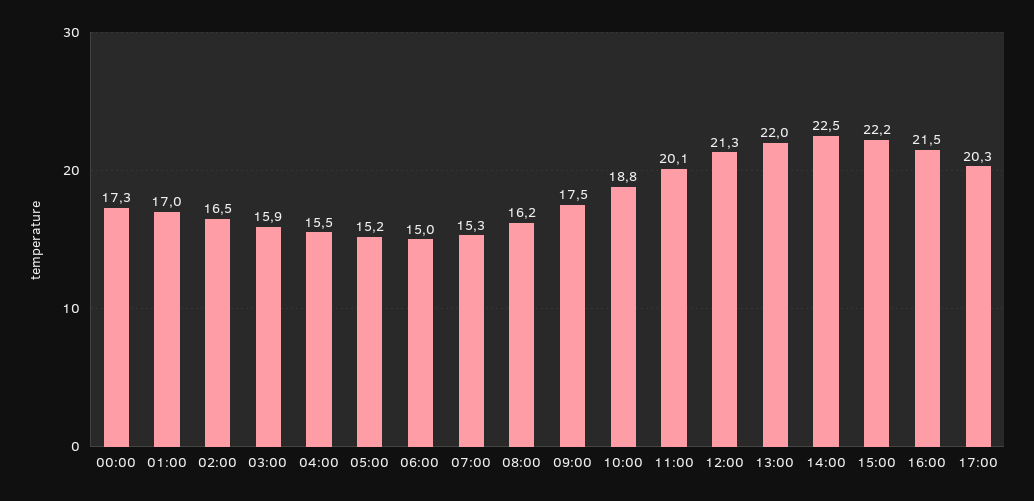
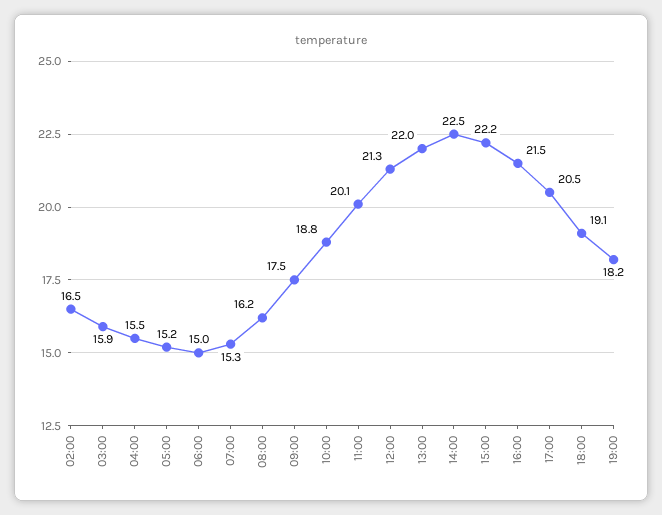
00:00: 17.3 -> none
01:00: 17 -> none
17:00: 20.3 -> 20.5
18:00: none -> 19.1
19:00: none -> 18.2

